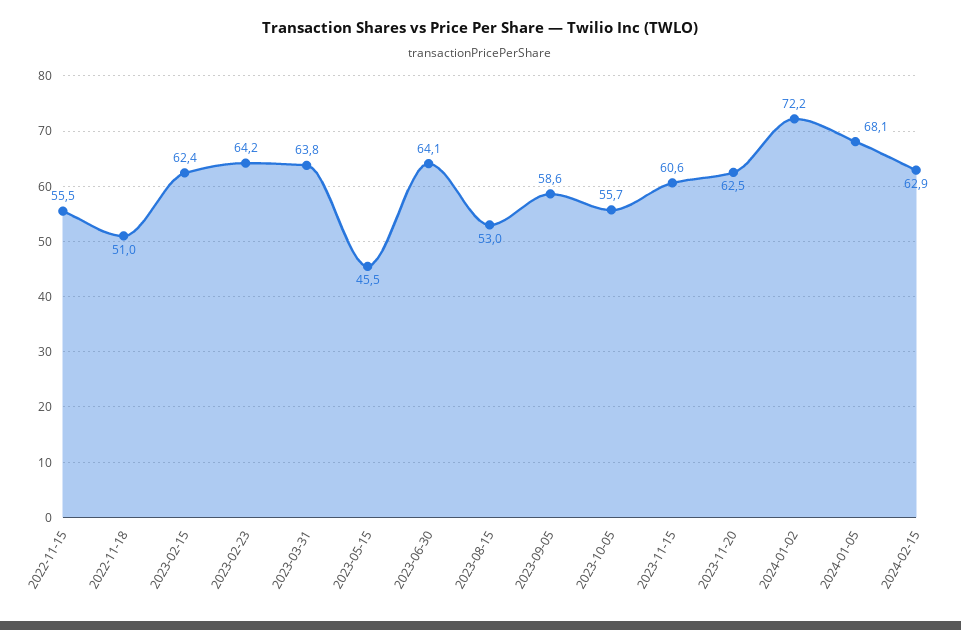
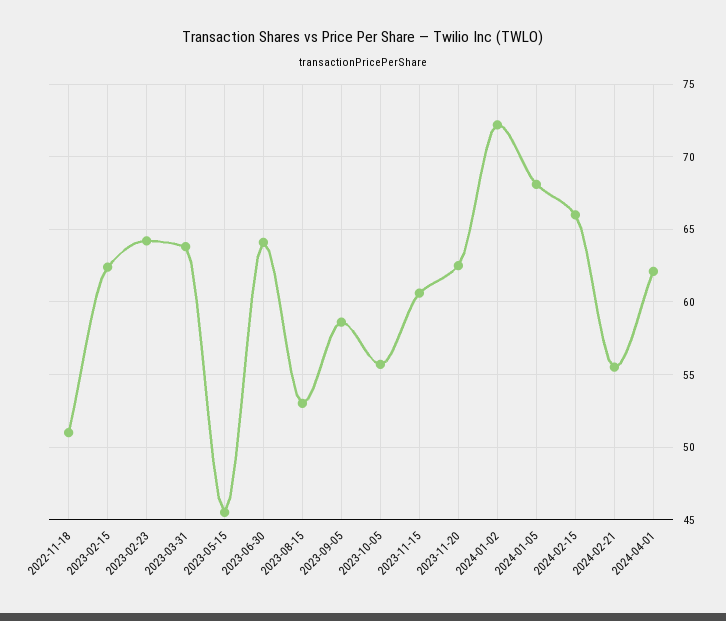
2022-11-15: 55.5 -> none
2024-02-15: 62.9 -> 66
2024-02-21: none -> 55.5
2024-04-01: none -> 62

